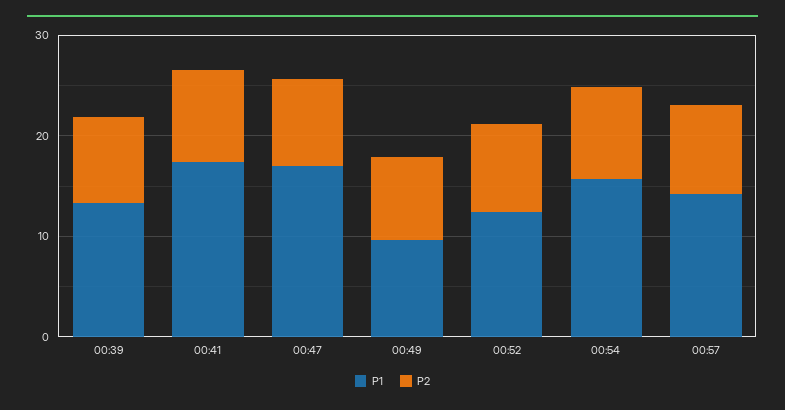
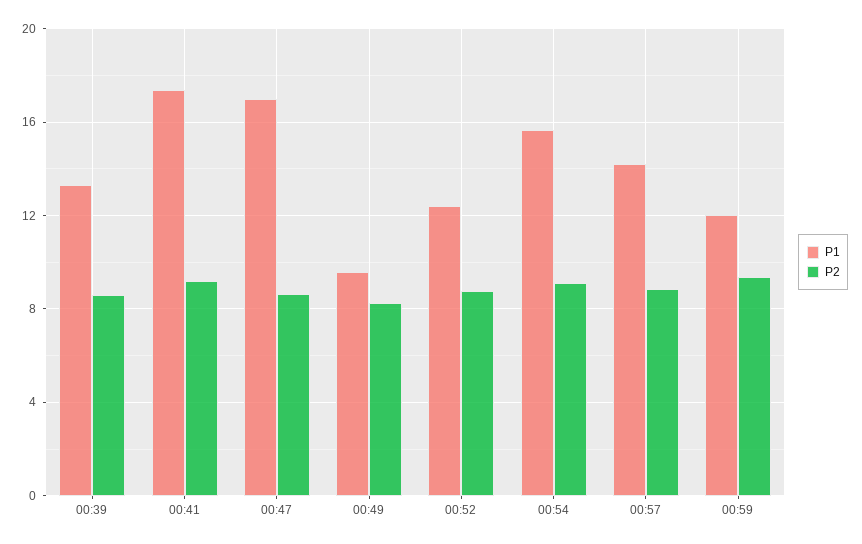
P1, 00:59: none -> 12
P2, 00:59: none -> 9.5

